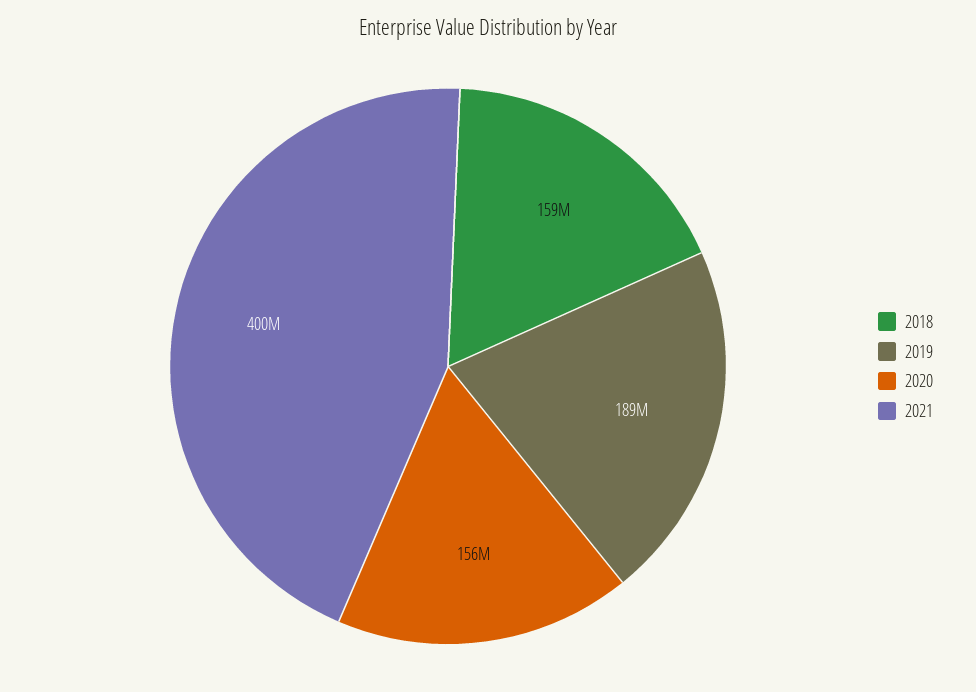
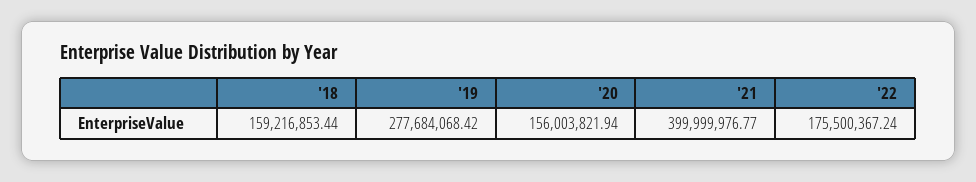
2019: 189000000 -> 277684068.42
'22: none -> 175500367.24

